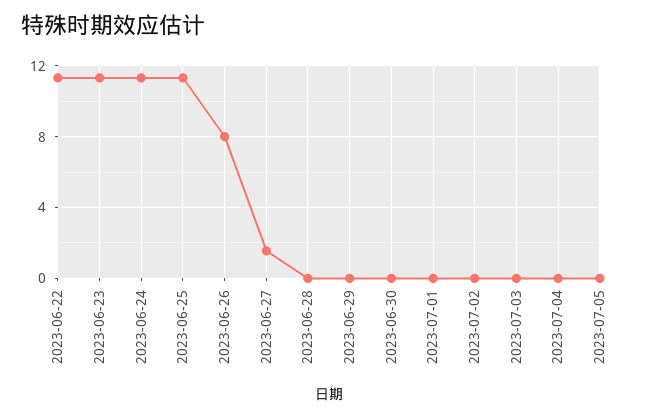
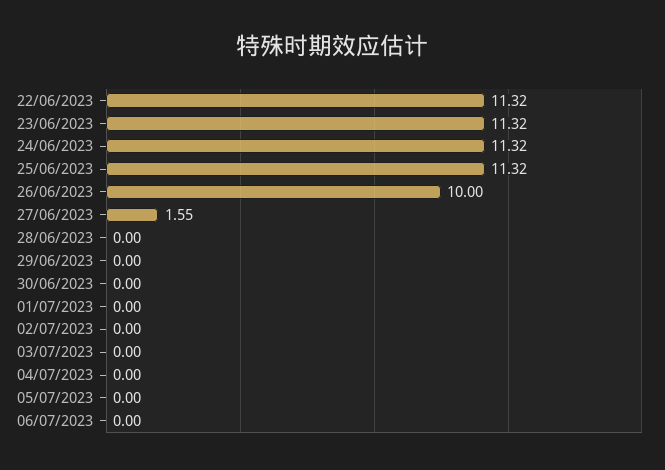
2023-06-26: 8 -> 10
06/07/2023: none -> 0

